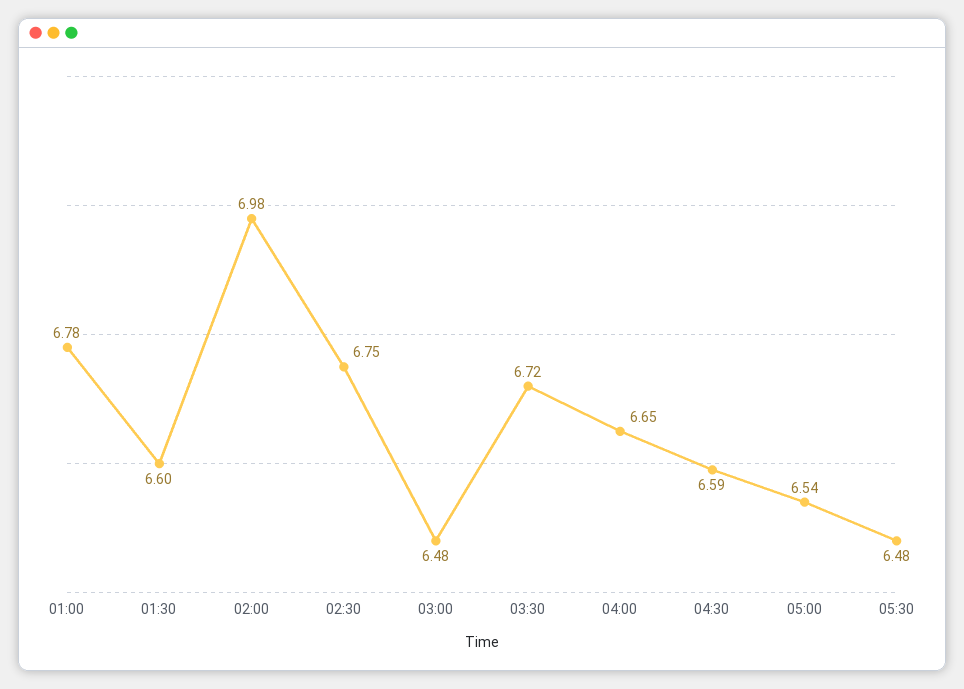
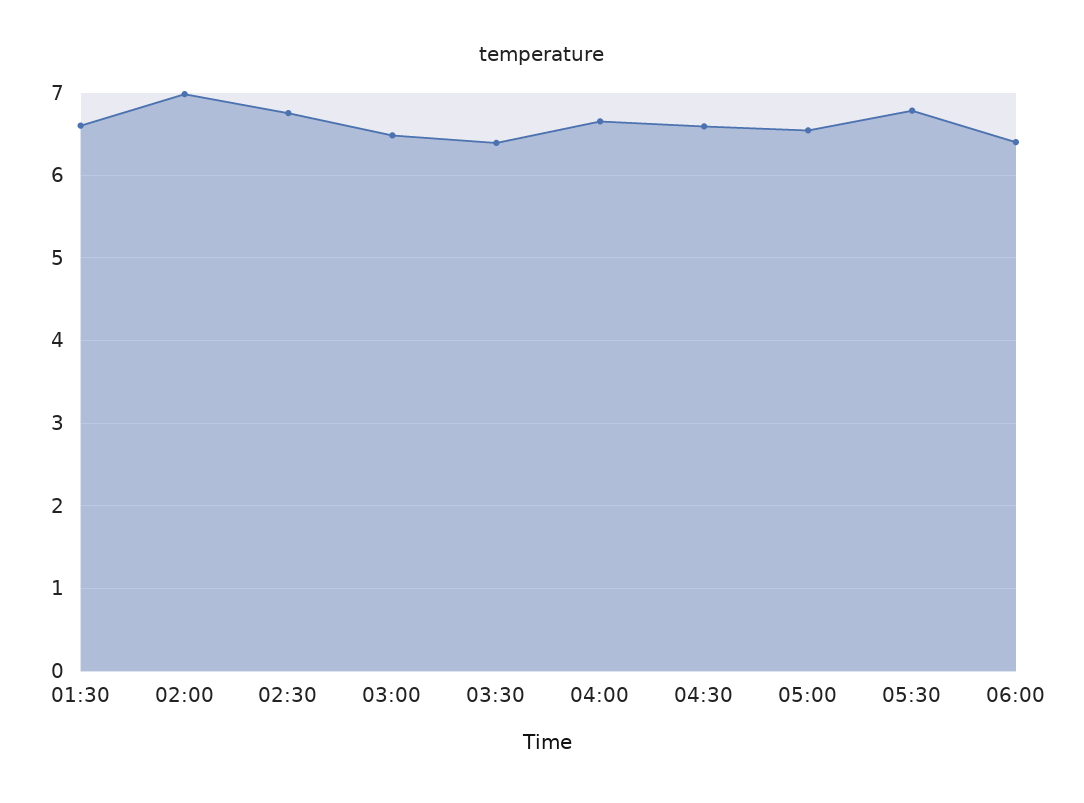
01:00: 6.78 -> none
03:30: 6.72 -> 6.4
05:30: 6.48 -> 6.8
06:00: none -> 6.4

